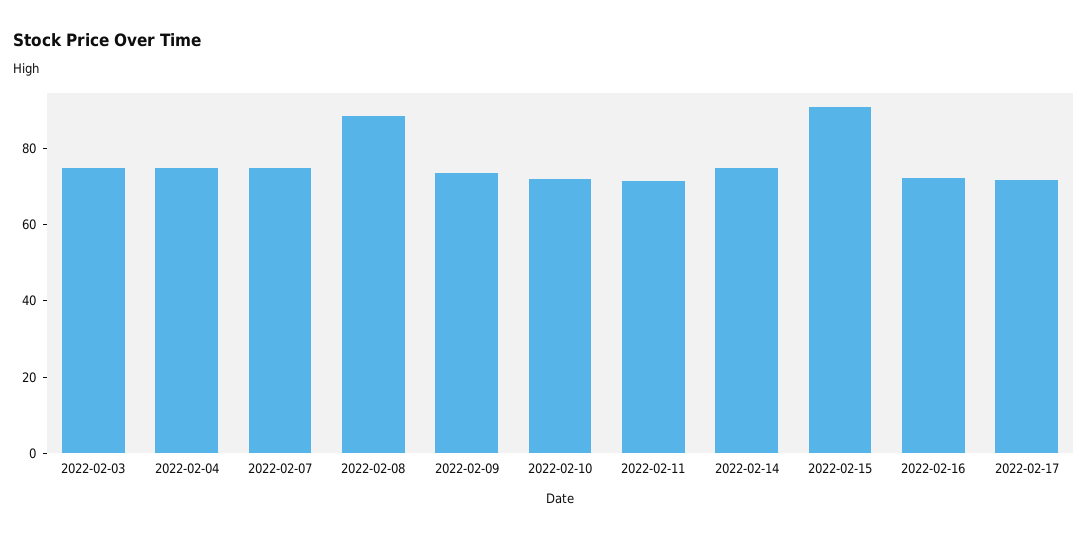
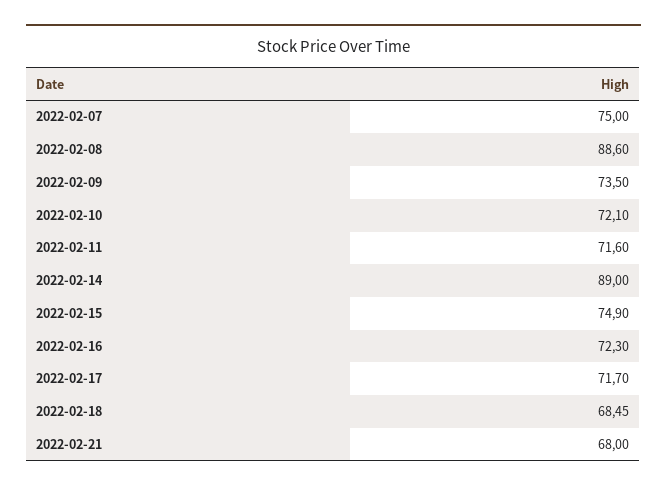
2022-02-03: 75 -> none
2022-02-04: 75 -> none
2022-02-14: 75 -> 89
2022-02-15: 90 -> 74.9
2022-02-18: none -> 68.45
2022-02-21: none -> 68

